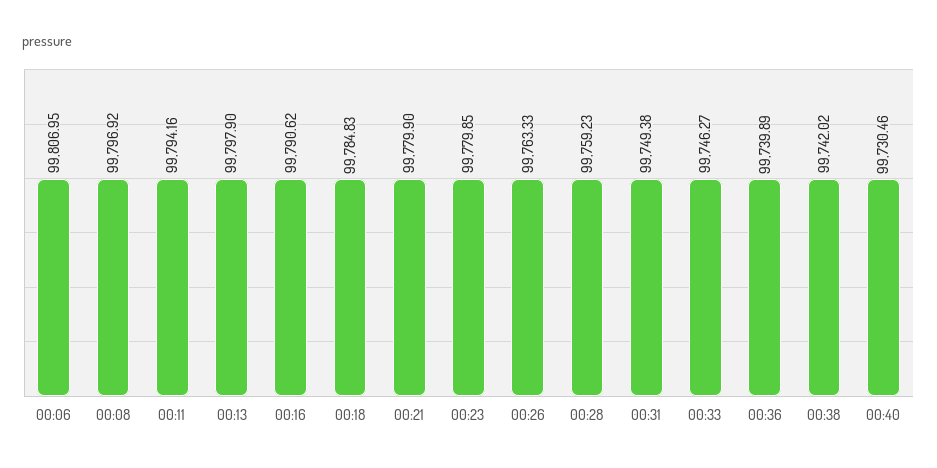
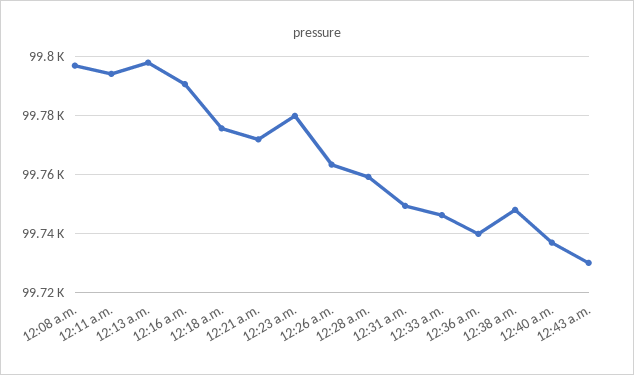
00:06: 99806.95 -> none
00:18: 99784.83 -> 99775
00:21: 99779.9 -> 99772.5
00:38: 99742.02 -> 99747.5
00:40: 99730.46 -> 99737.5
12:43 a.m.: none -> 99730

